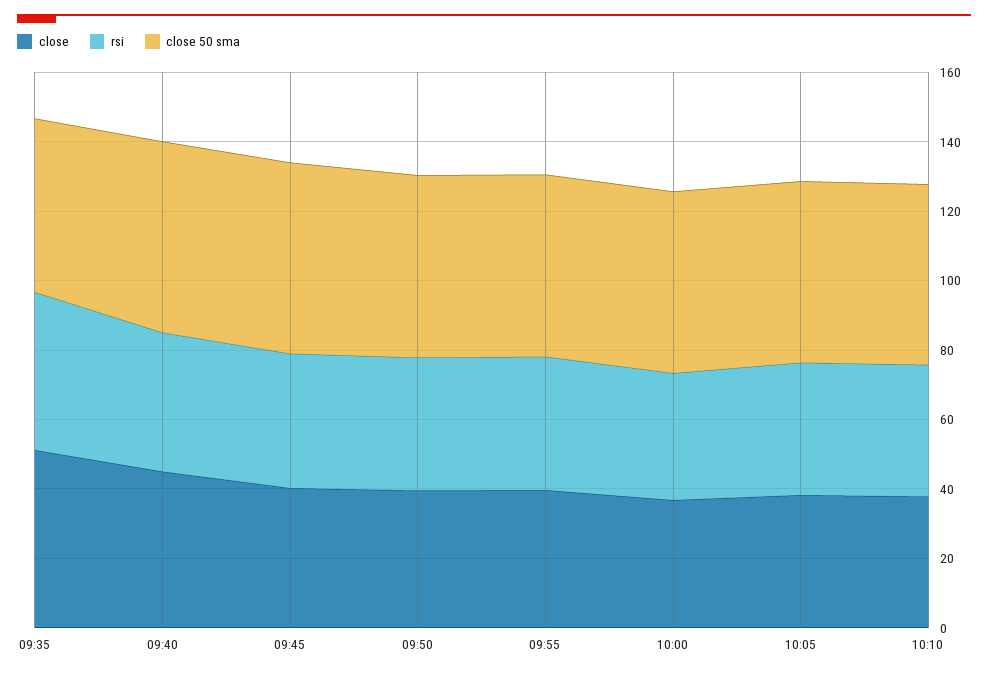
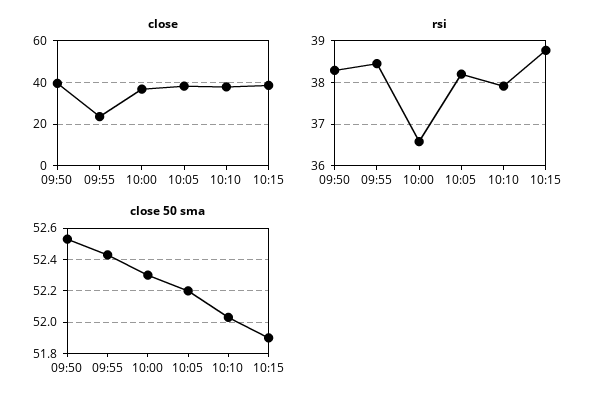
close, 09:35: 50 -> none
rsi, 09:35: 45 -> none
close 50 sma, 09:35: 50 -> none
close, 09:40: 45 -> none
rsi, 09:40: 40 -> none
close 50 sma, 09:40: 55 -> none
close, 09:45: 40 -> none
rsi, 09:45: 40 -> none
close 50 sma, 09:45: 55 -> none
close, 09:55: 40 -> 25
close, 10:15: none -> 40
rsi, 10:15: none -> 38.8
close 50 sma, 10:15: none -> 51.9

